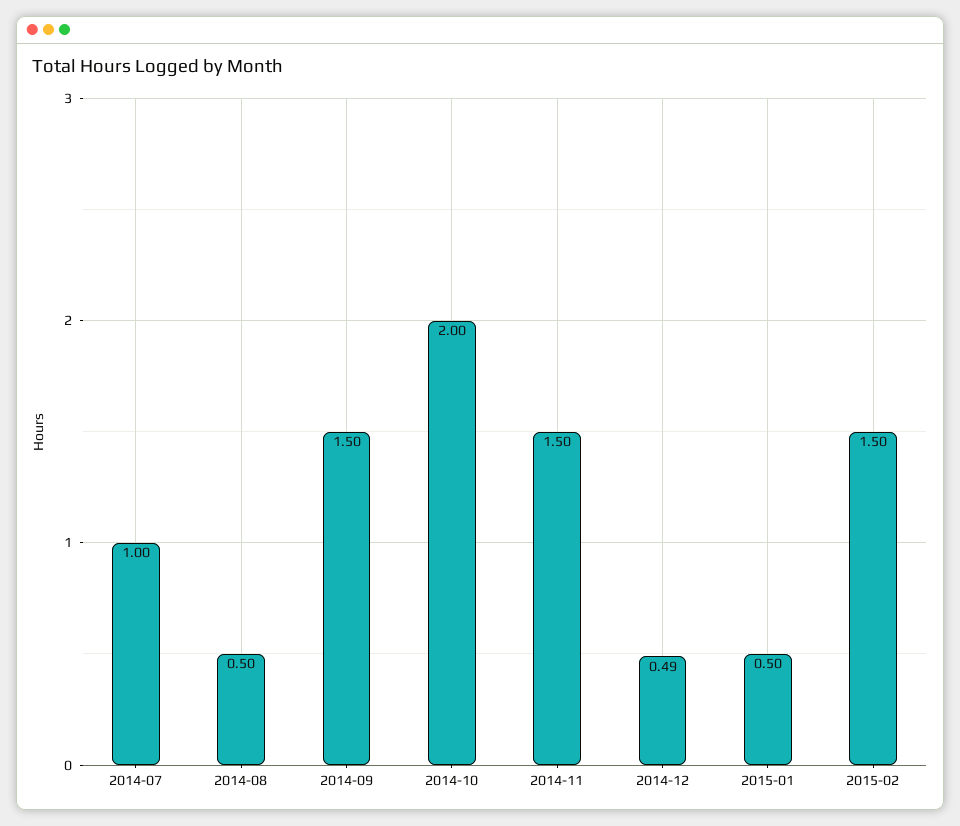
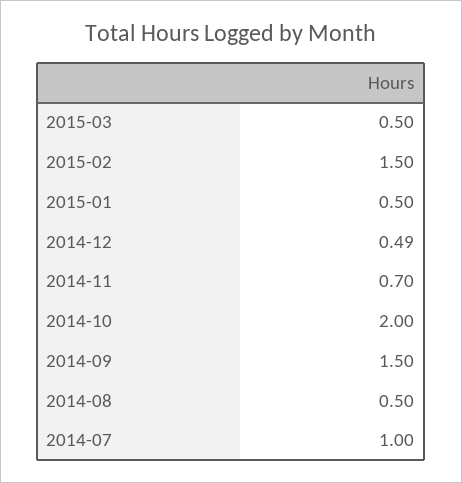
2014-11: 1.5 -> 0.7
2015-03: none -> 0.5

